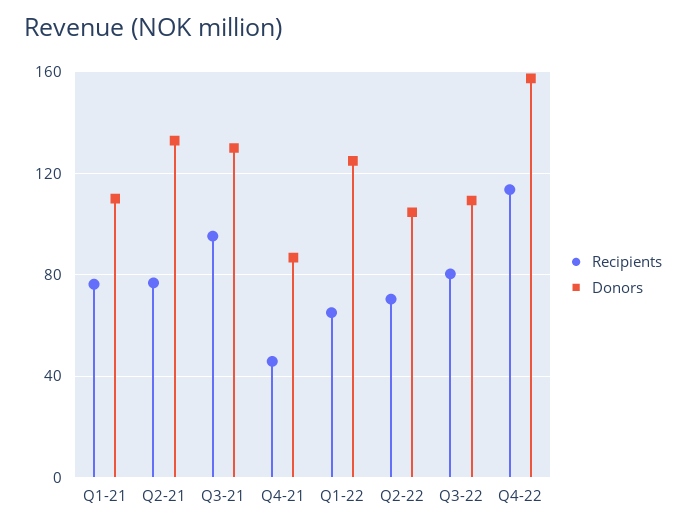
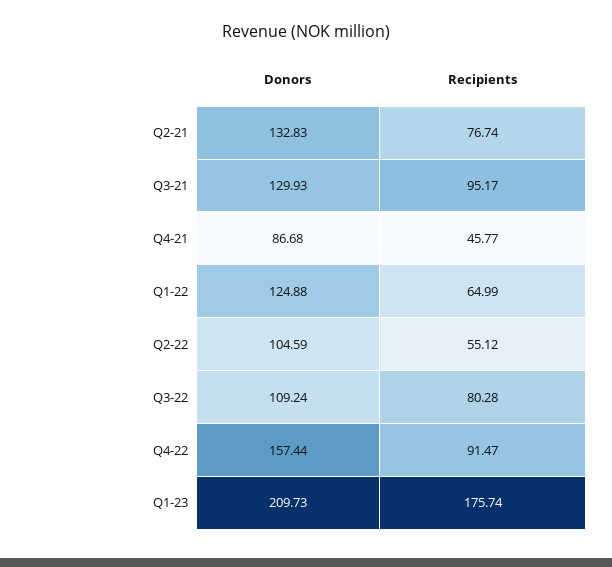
Recipients, Q1-21: 75 -> none
Donors, Q1-21: 110 -> none
Recipients, Q2-22: 70 -> 55.12
Recipients, Q4-22: 115 -> 91.47
Donors, Q1-23: none -> 209.73
Recipients, Q1-23: none -> 175.74

